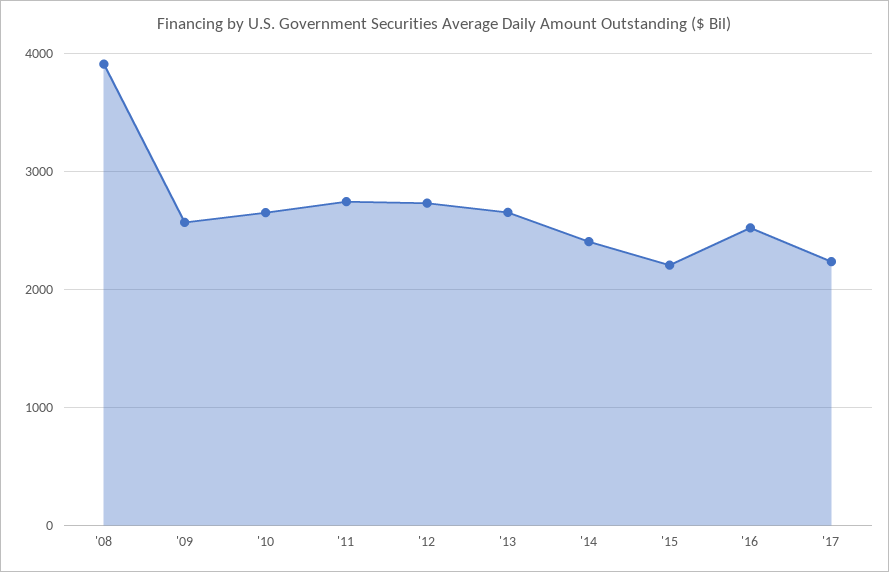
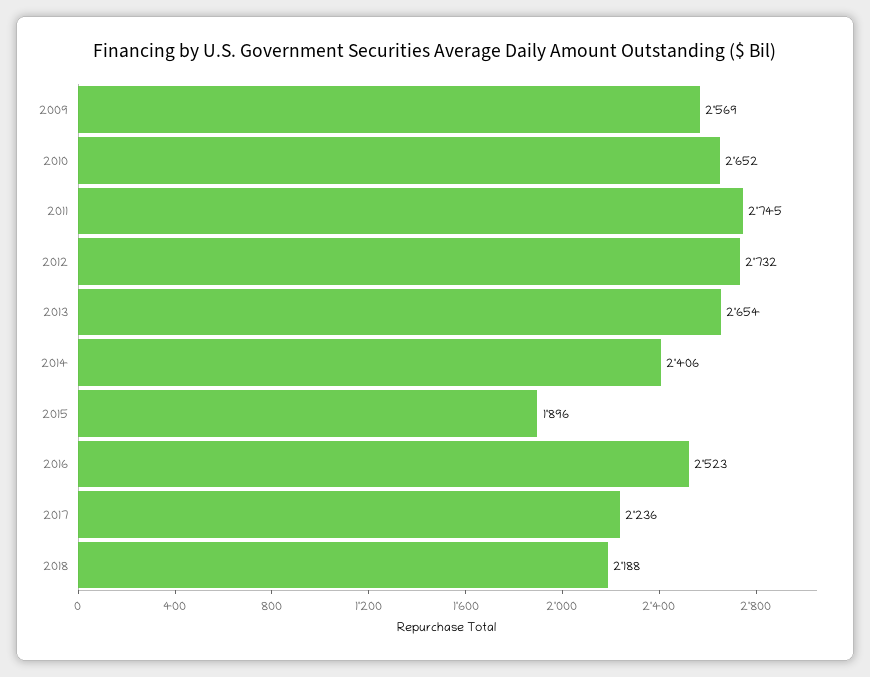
'08: 3900 -> none
'15: 2200 -> 1896
2018: none -> 2188

